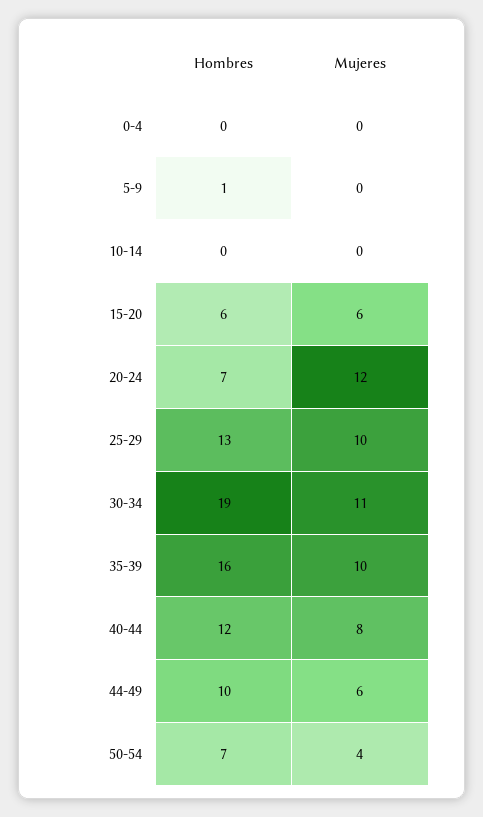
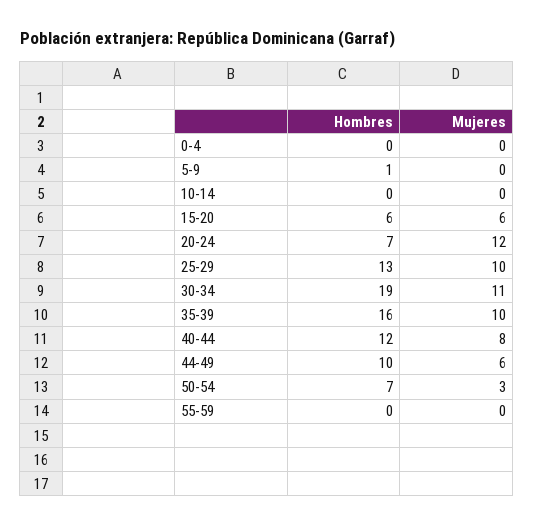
Mujeres, 50-54: 4 -> 3
Hombres, 55-59: none -> 0
Mujeres, 55-59: none -> 0

